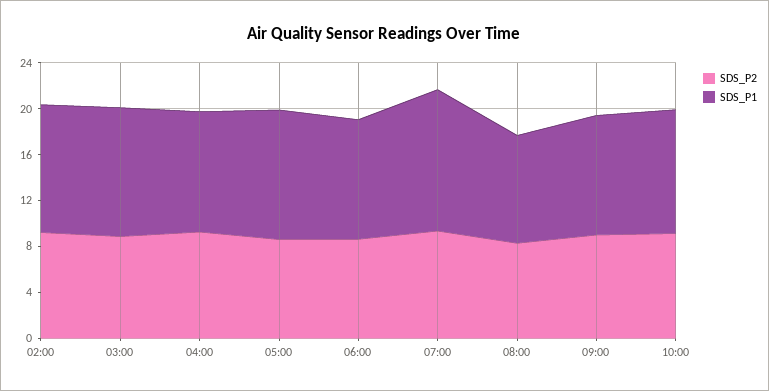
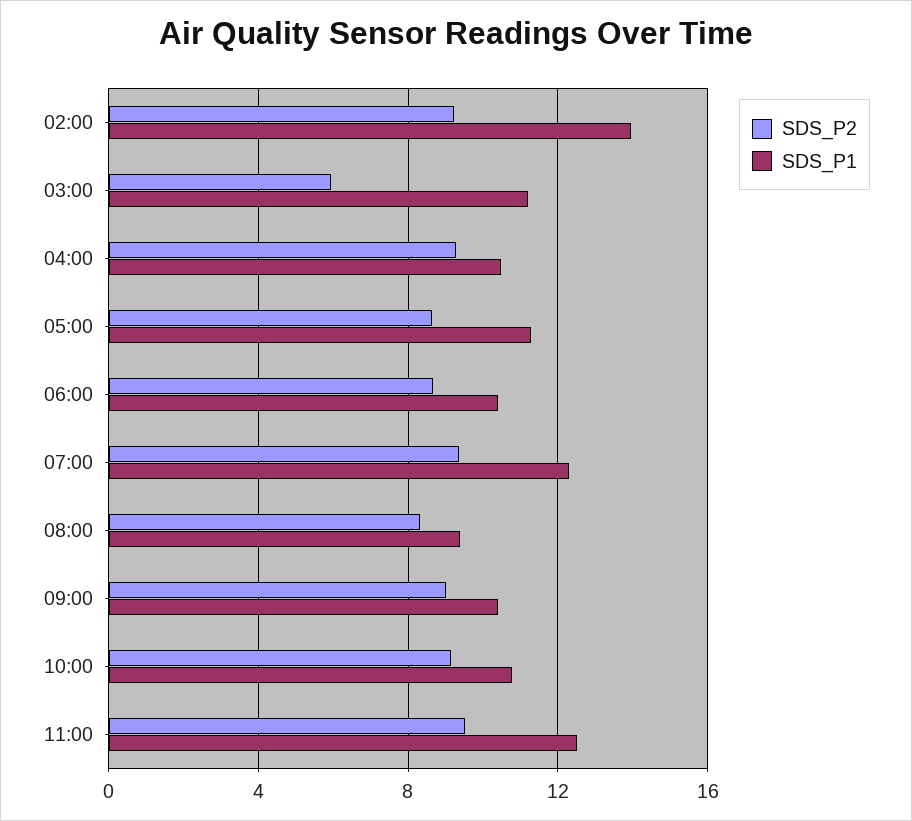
SDS_P1, 02:00: 11 -> 14
SDS_P2, 03:00: 9 -> 6
SDS_P2, 11:00: none -> 9.5
SDS_P1, 11:00: none -> 12.5

